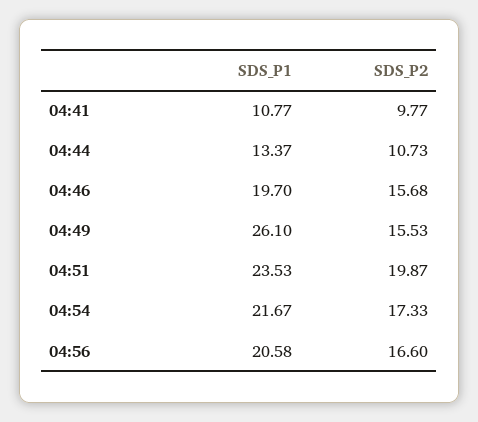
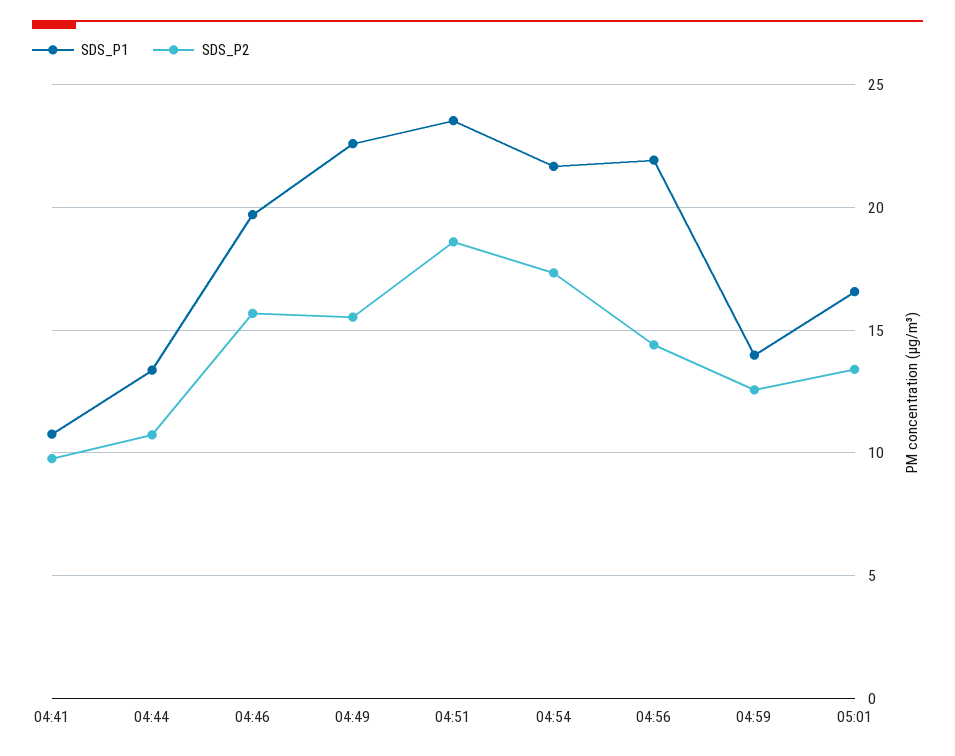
SDS_P1, 04:49: 26.1 -> 22.5
SDS_P2, 04:51: 19.87 -> 18.5
SDS_P1, 04:56: 20.58 -> 22
SDS_P2, 04:56: 16.6 -> 14.5
SDS_P1, 04:59: none -> 14
SDS_P2, 04:59: none -> 12.5
SDS_P1, 05:01: none -> 16.5
SDS_P2, 05:01: none -> 13.5

